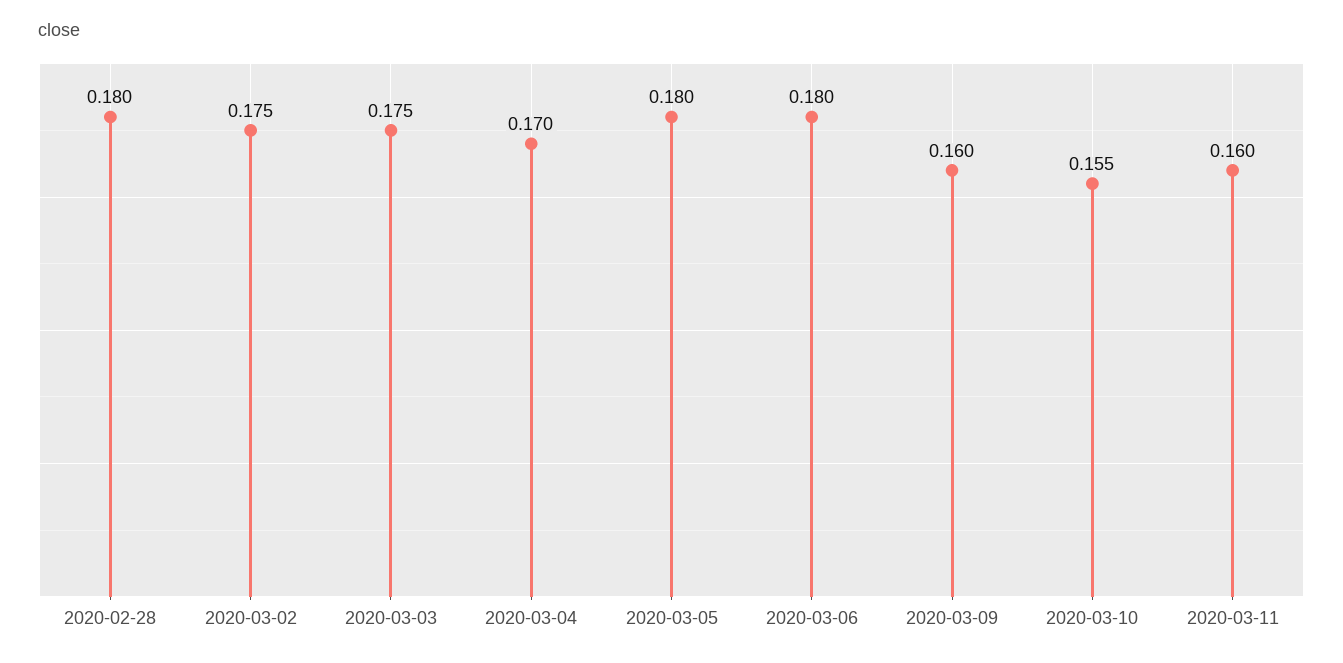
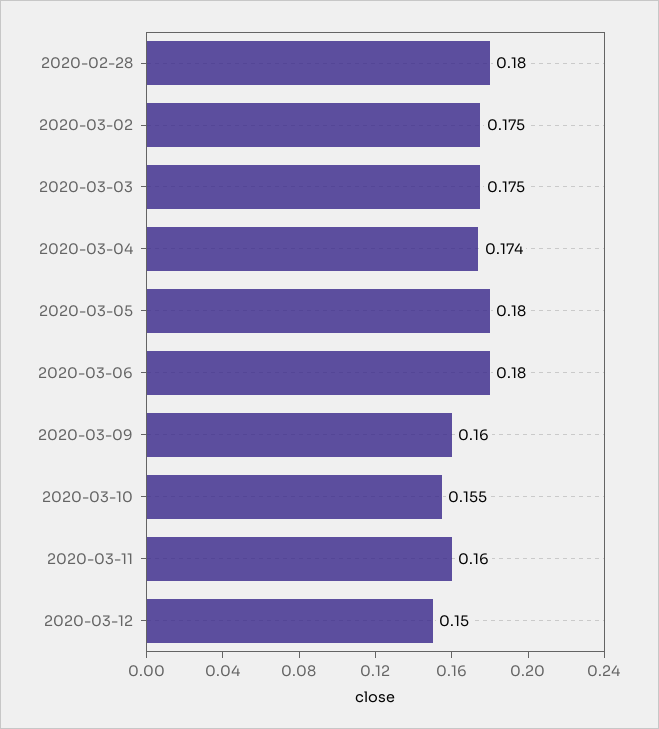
2020-03-04: 0.17 -> 0.174
2020-03-12: none -> 0.15

